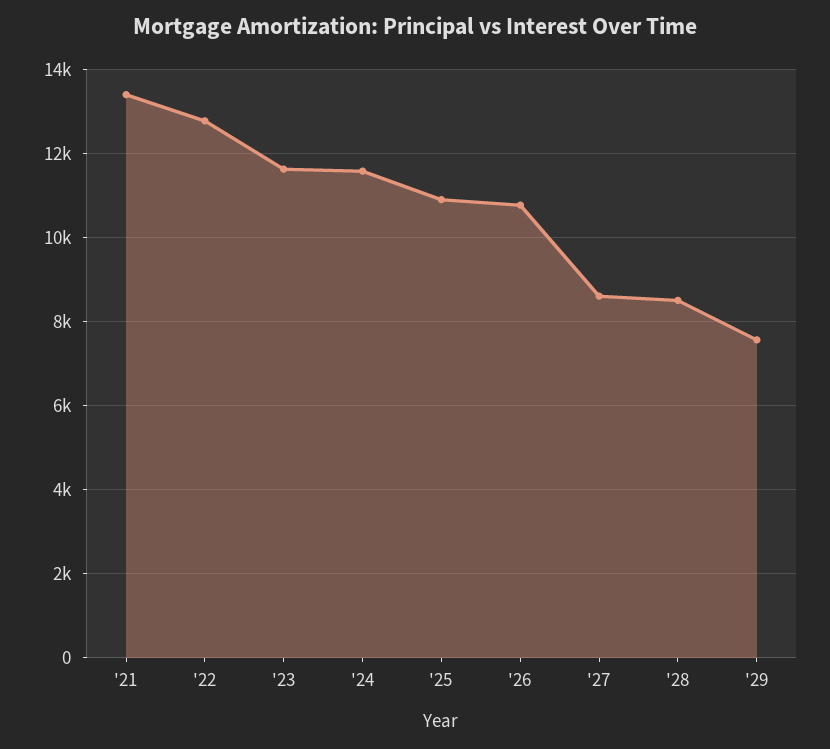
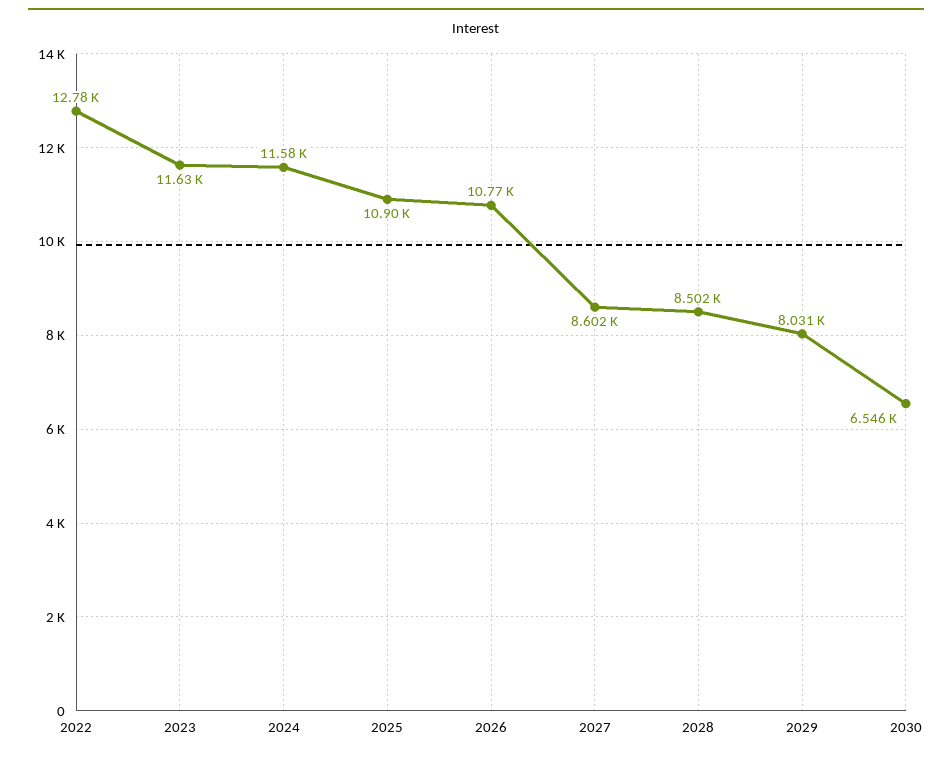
'21: 13400 -> none
'29: 7600 -> 8031
2030: none -> 6546

